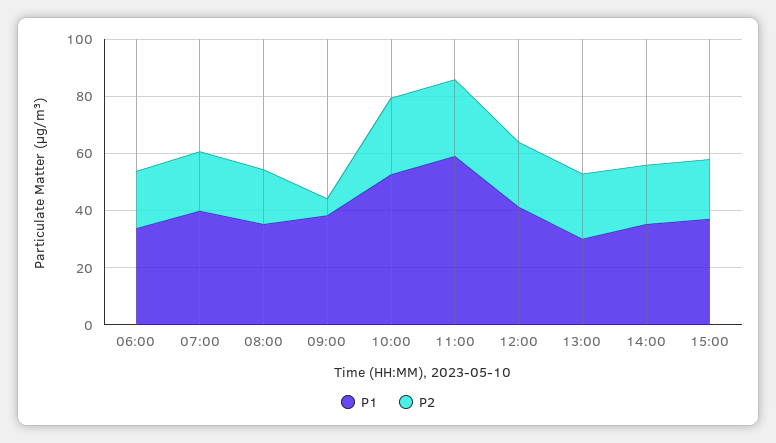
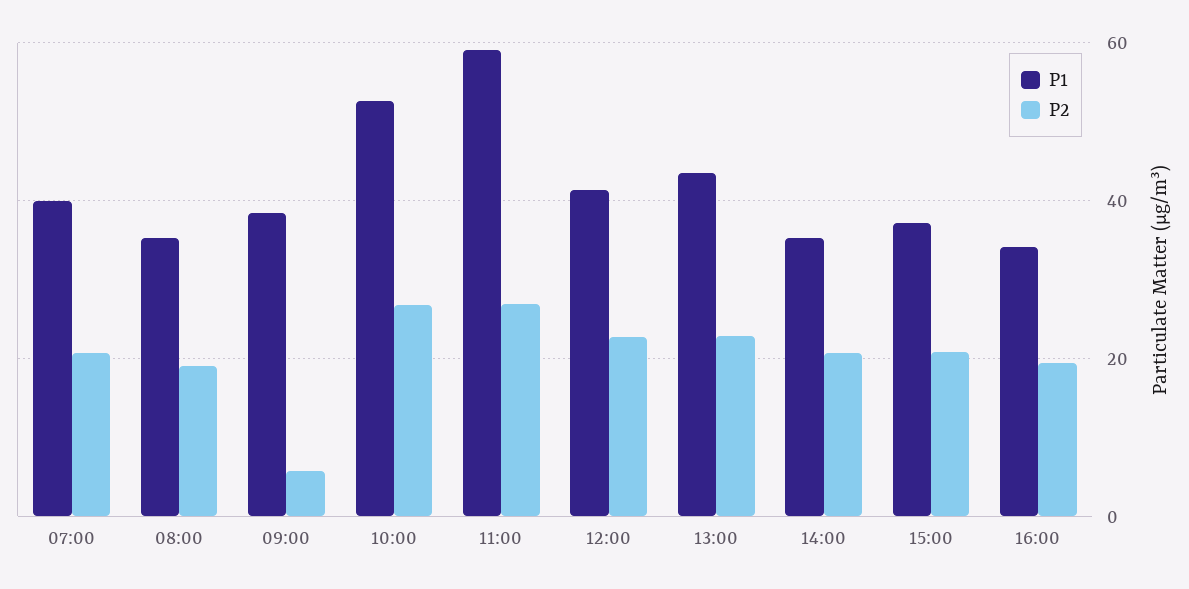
P1, 06:00: 35 -> none
P2, 06:00: 20 -> none
P1, 13:00: 30 -> 44
P1, 16:00: none -> 34
P2, 16:00: none -> 20

